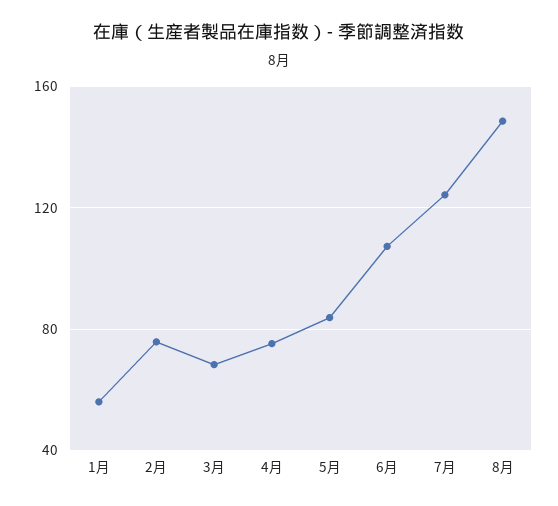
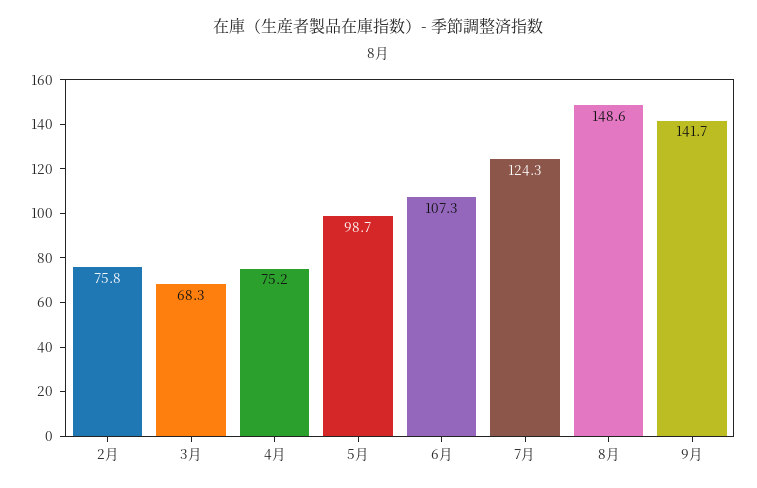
1月: 55 -> none
5月: 85 -> 98.7
9月: none -> 141.7

